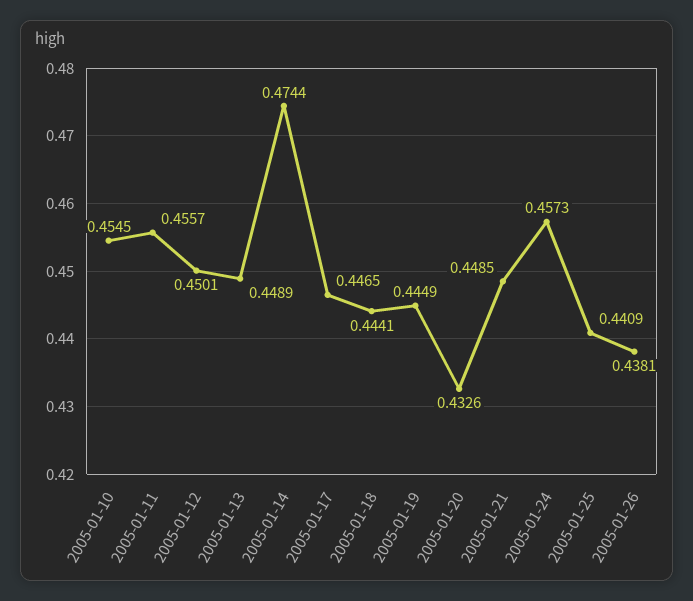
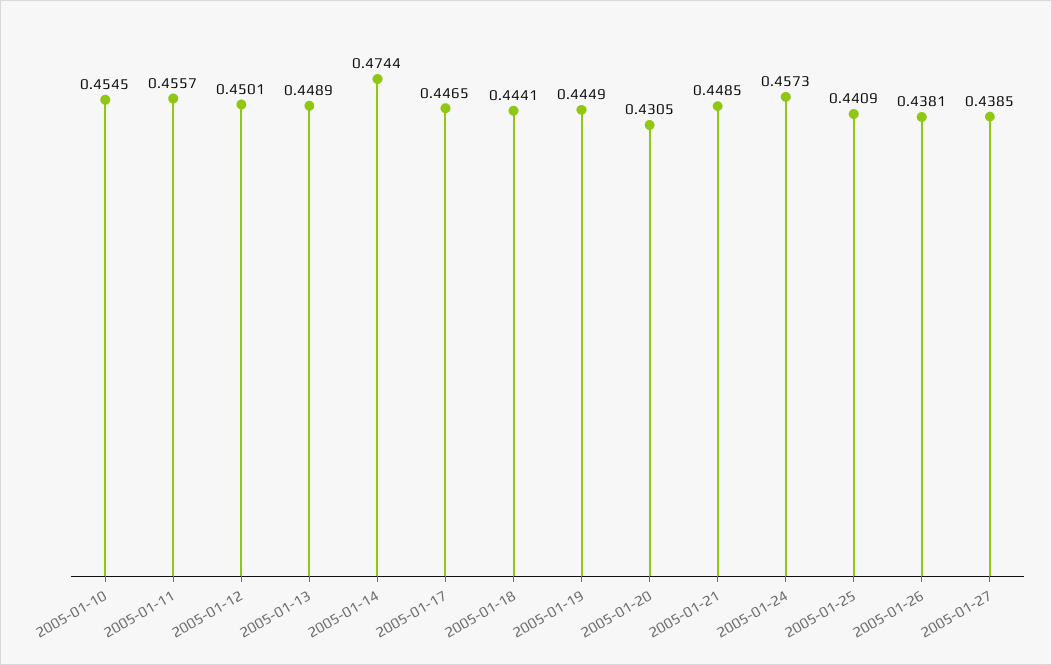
2005-01-20: 0.4326 -> 0.4305
2005-01-27: none -> 0.4385

